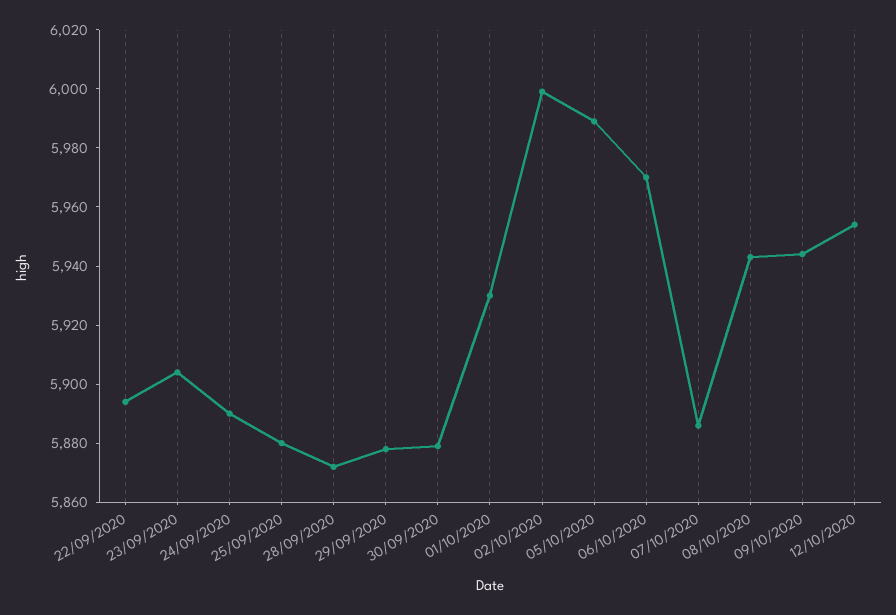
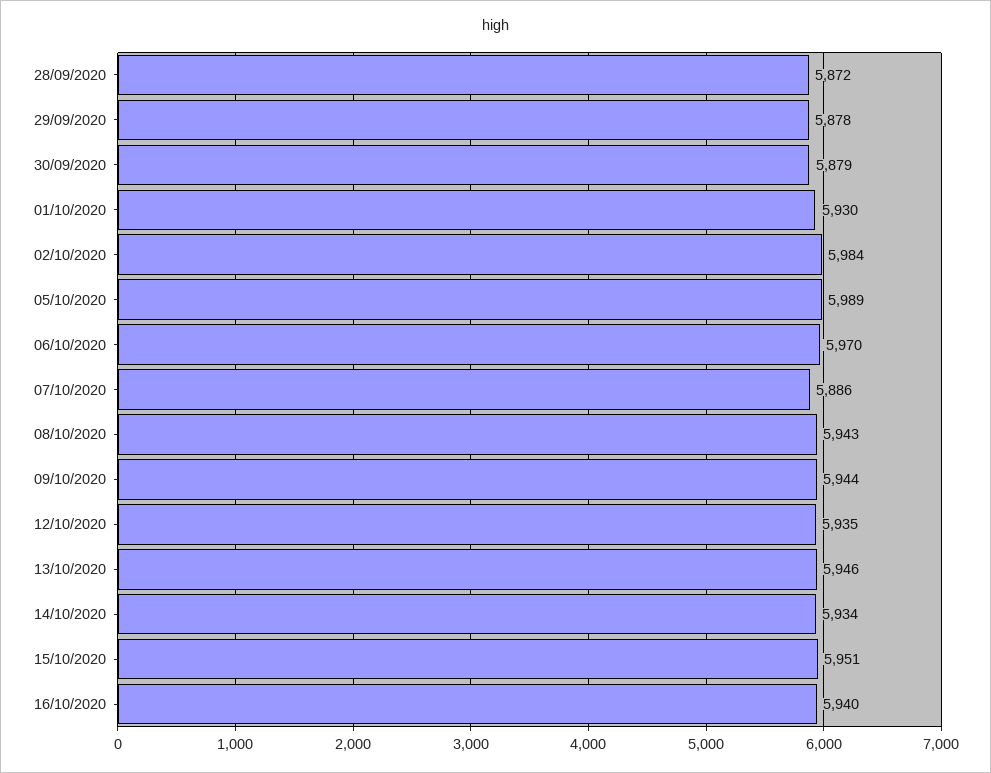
22/09/2020: 5895 -> none
23/09/2020: 5905 -> none
24/09/2020: 5890 -> none
25/09/2020: 5880 -> none
02/10/2020: 6000 -> 5984
12/10/2020: 5955 -> 5935
13/10/2020: none -> 5946
14/10/2020: none -> 5934
15/10/2020: none -> 5951
16/10/2020: none -> 5940

